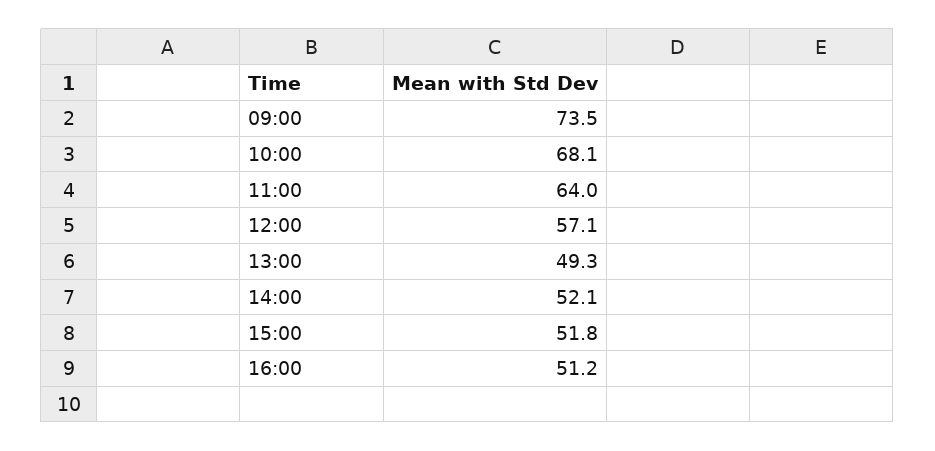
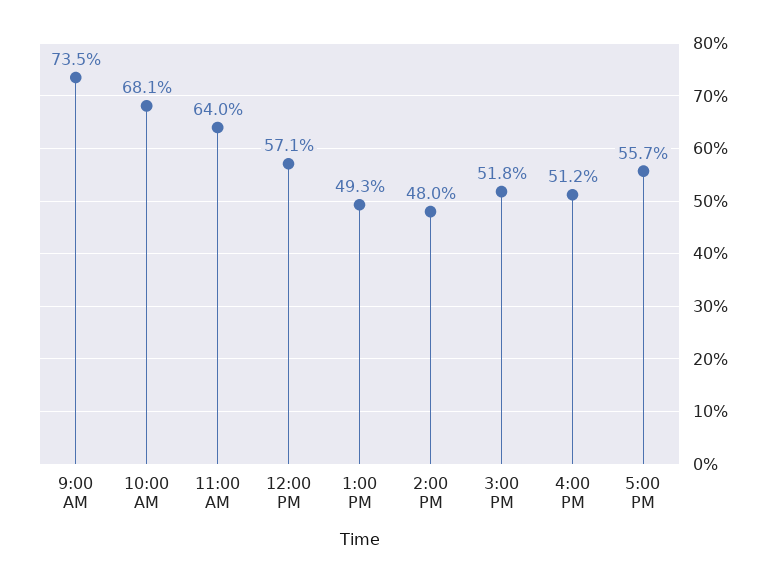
14:00: 52.1 -> 48
5:00 PM: none -> 55.7

